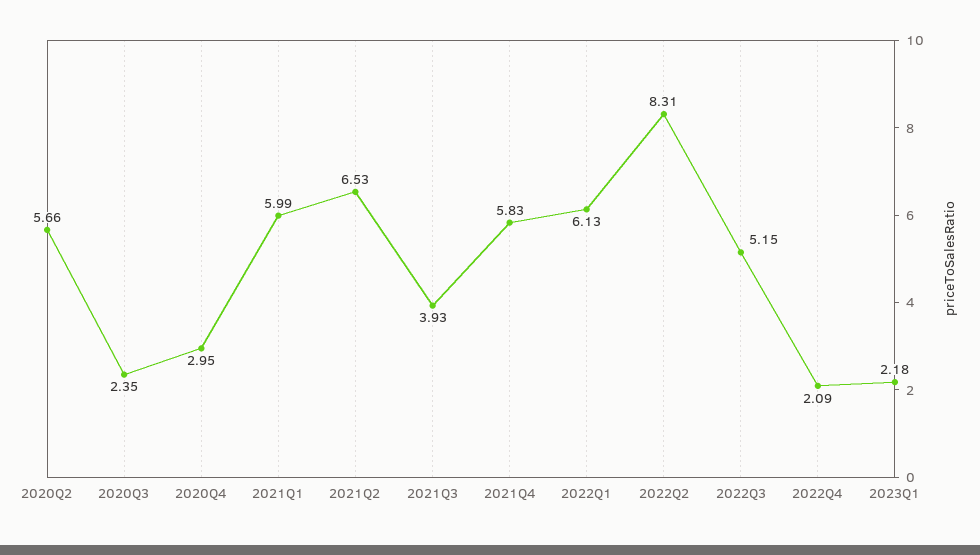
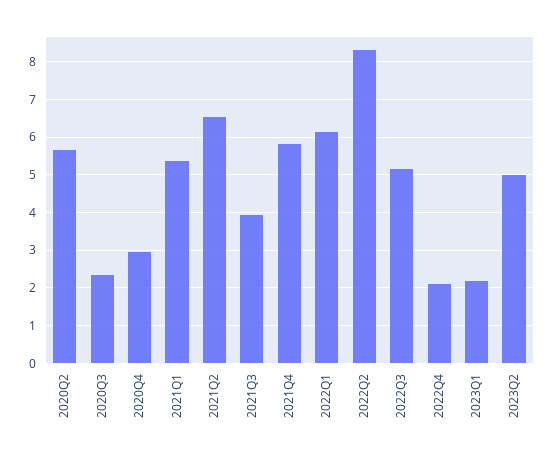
2021Q1: 5.99 -> 5.4
2023Q2: none -> 5

